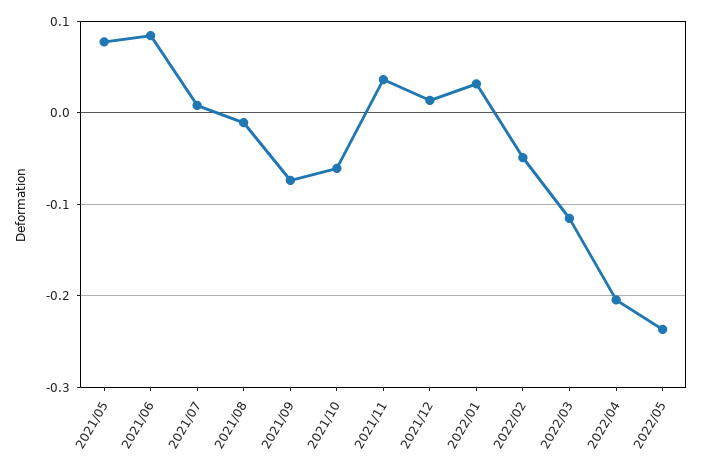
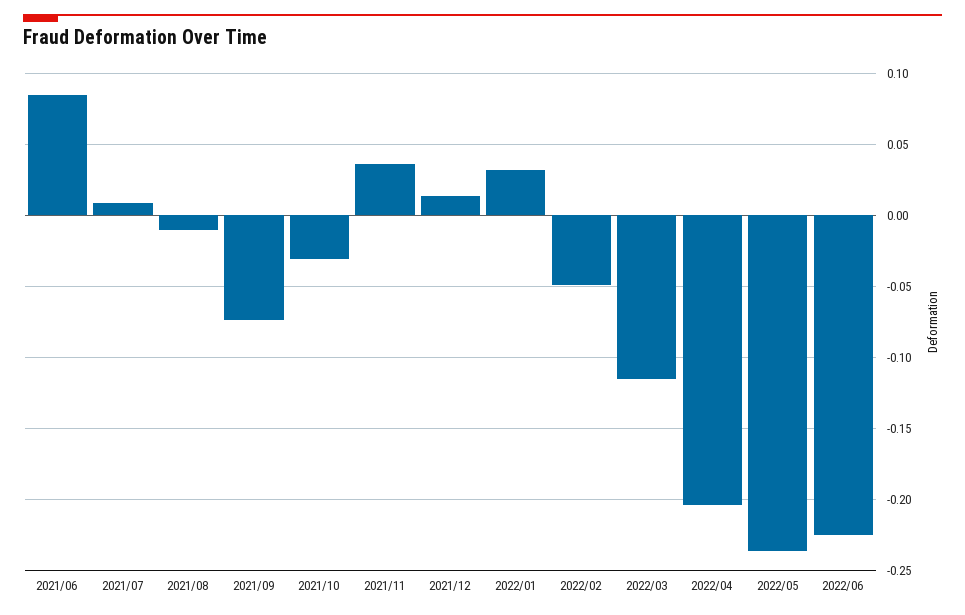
2021/05: 0.08 -> none
2021/10: -0.06 -> -0.03
2022/06: none -> -0.225

